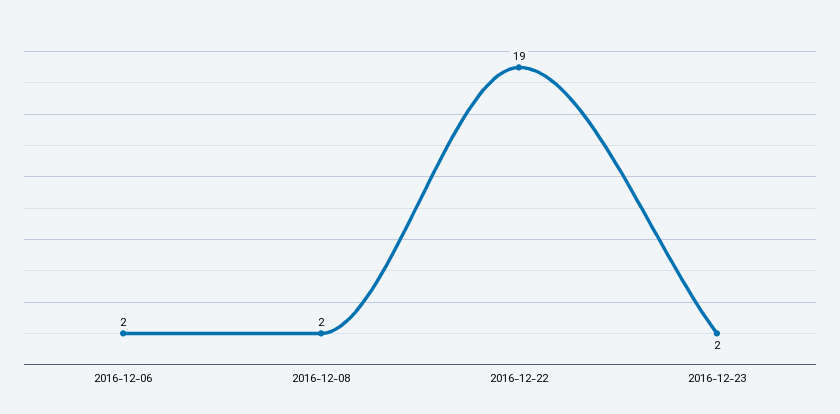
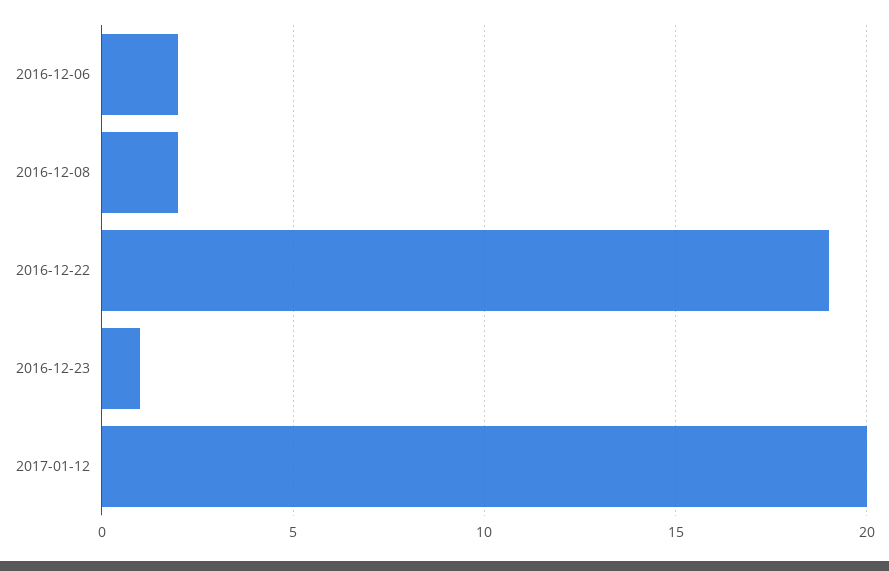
2016-12-23: 2 -> 1
2017-01-12: none -> 20

